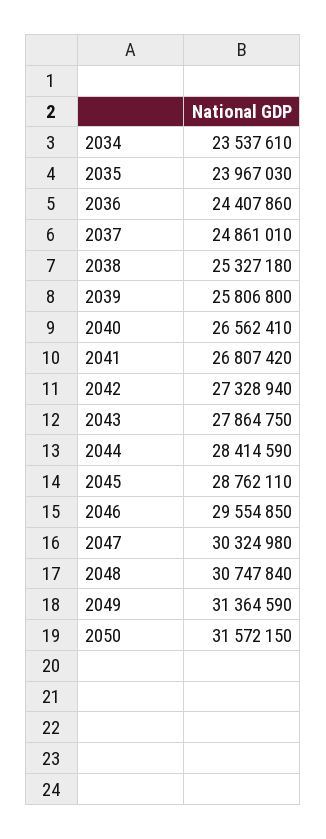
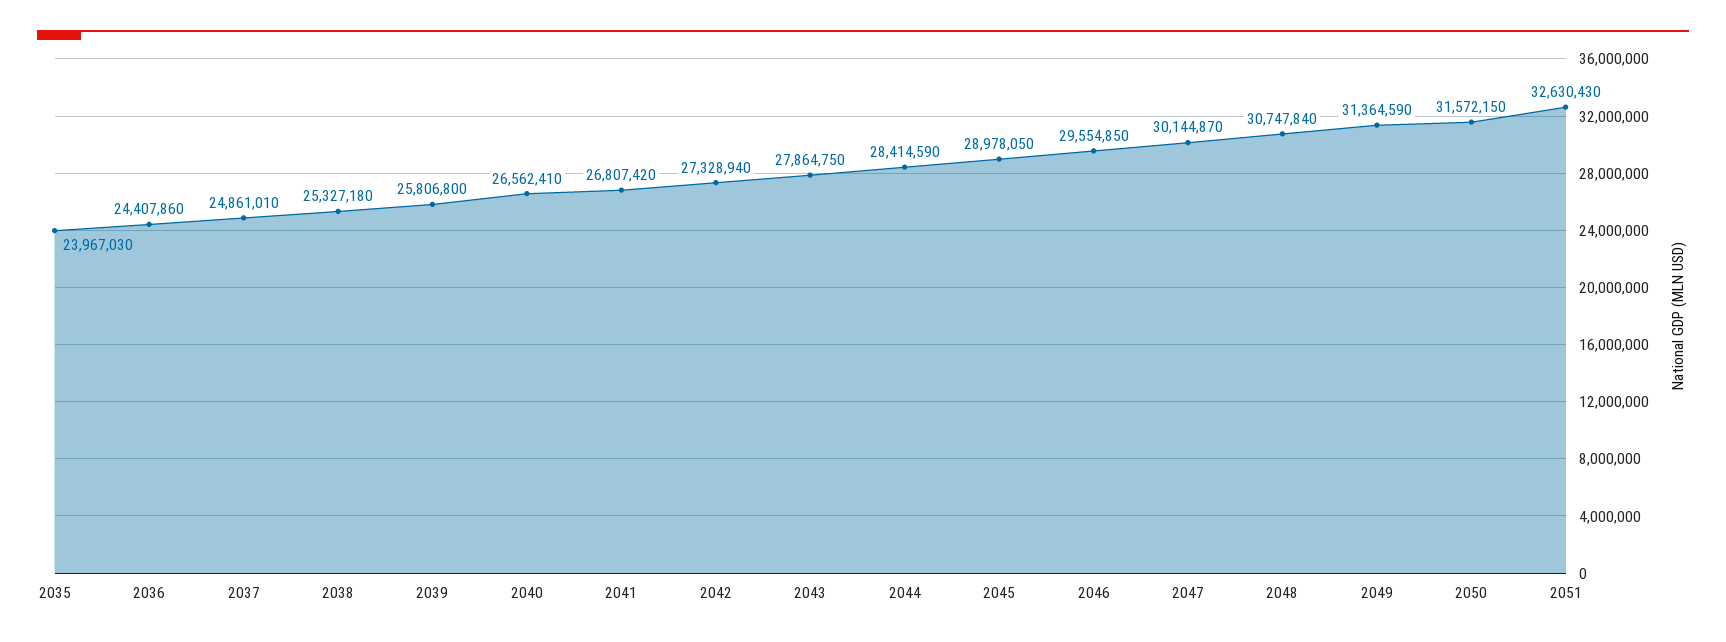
2034: 23537610 -> none
2045: 28762110 -> 28978050
2047: 30324980 -> 30144870
2051: none -> 32630430

